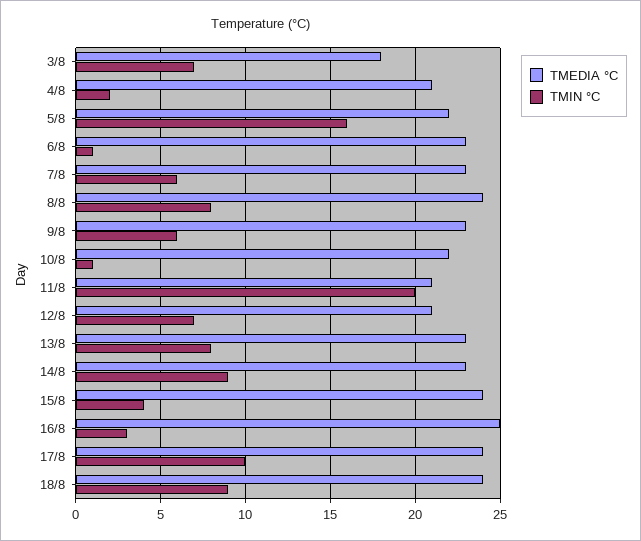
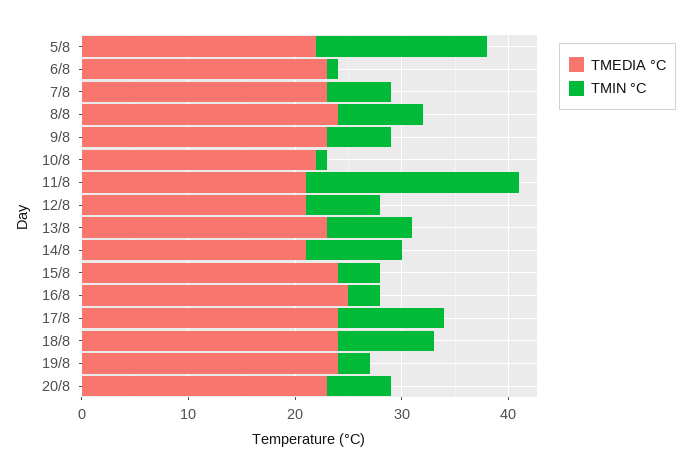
TMEDIA °C, 3/8: 18 -> none
TMIN °C, 3/8: 7 -> none
TMEDIA °C, 4/8: 21 -> none
TMIN °C, 4/8: 2 -> none
TMEDIA °C, 14/8: 23 -> 21
TMEDIA °C, 19/8: none -> 24
TMIN °C, 19/8: none -> 3
TMEDIA °C, 20/8: none -> 23
TMIN °C, 20/8: none -> 6

